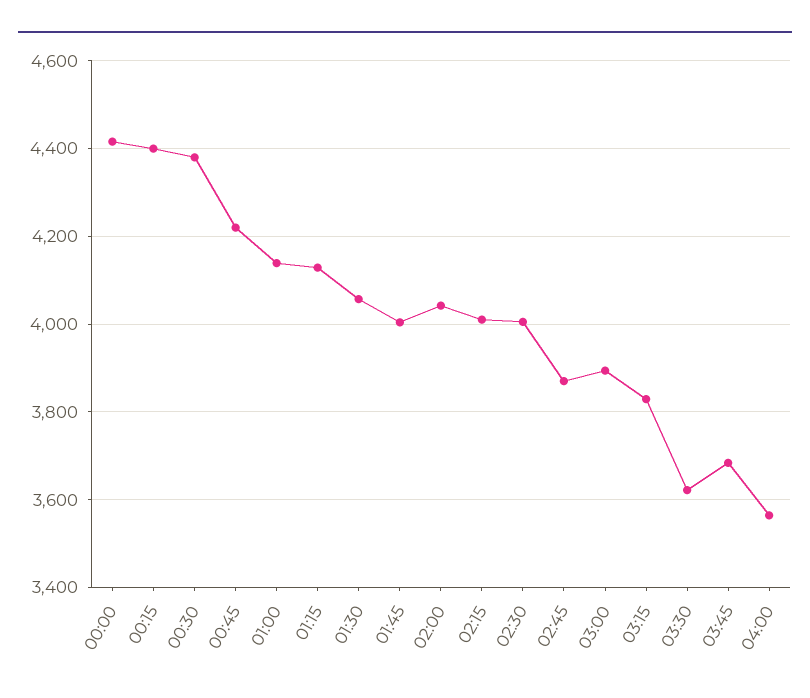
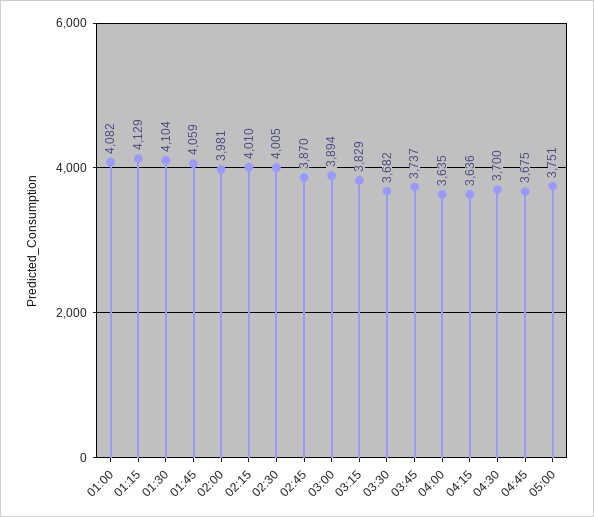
00:00: 4420 -> none
00:15: 4400 -> none
00:30: 4380 -> none
00:45: 4220 -> none
01:00: 4140 -> 4082
01:30: 4060 -> 4104
01:45: 4000 -> 4059
02:00: 4040 -> 3981
03:30: 3620 -> 3682
03:45: 3680 -> 3737
04:00: 3560 -> 3635
04:15: none -> 3636
04:30: none -> 3700
04:45: none -> 3675
05:00: none -> 3751

